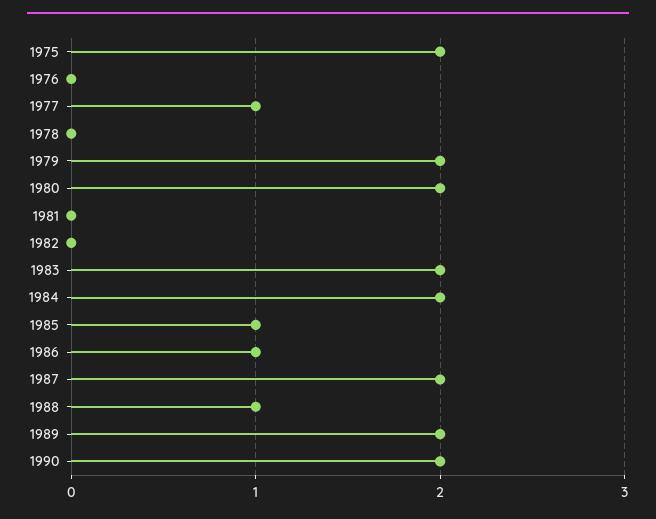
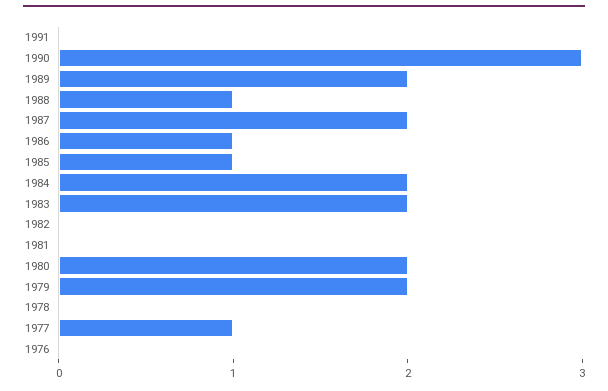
1975: 2 -> none
1990: 2 -> 3
1991: none -> 0

